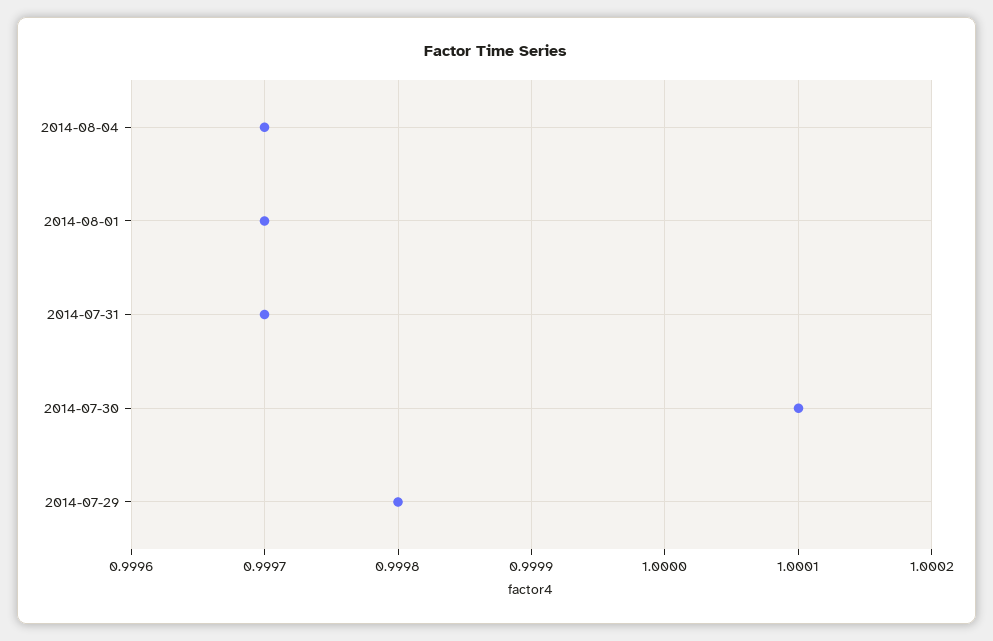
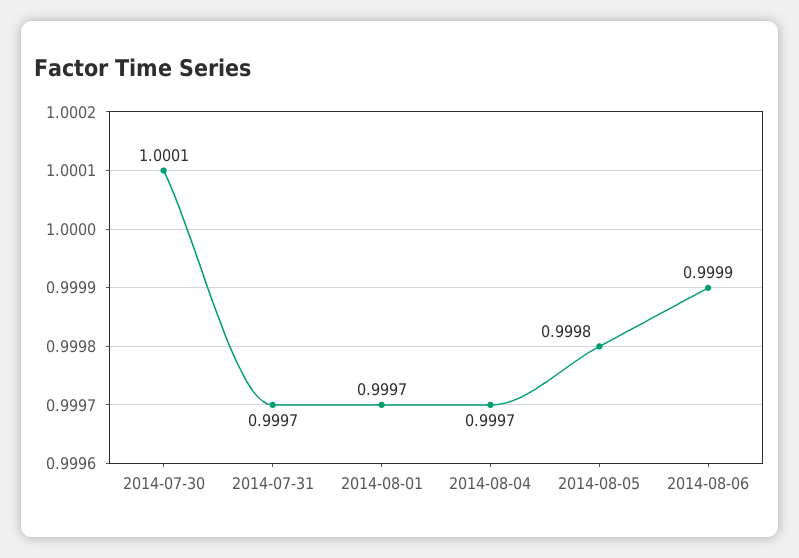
2014-07-29: 0.9998 -> none
2014-08-05: none -> 0.9998
2014-08-06: none -> 0.9999

